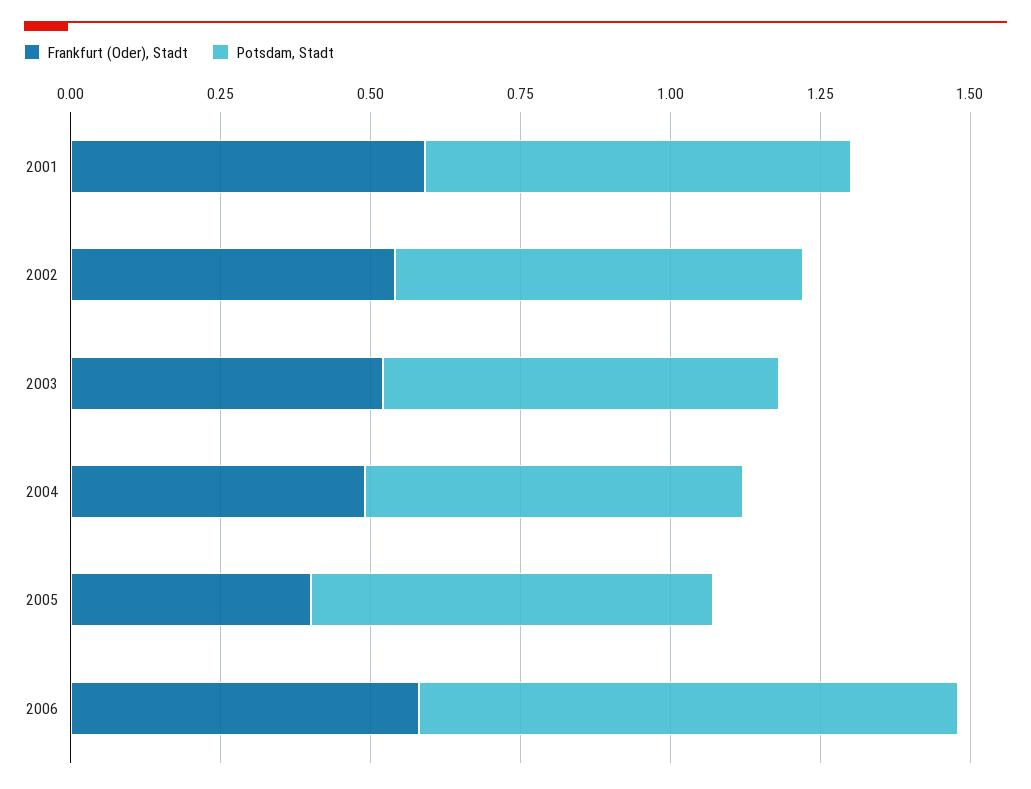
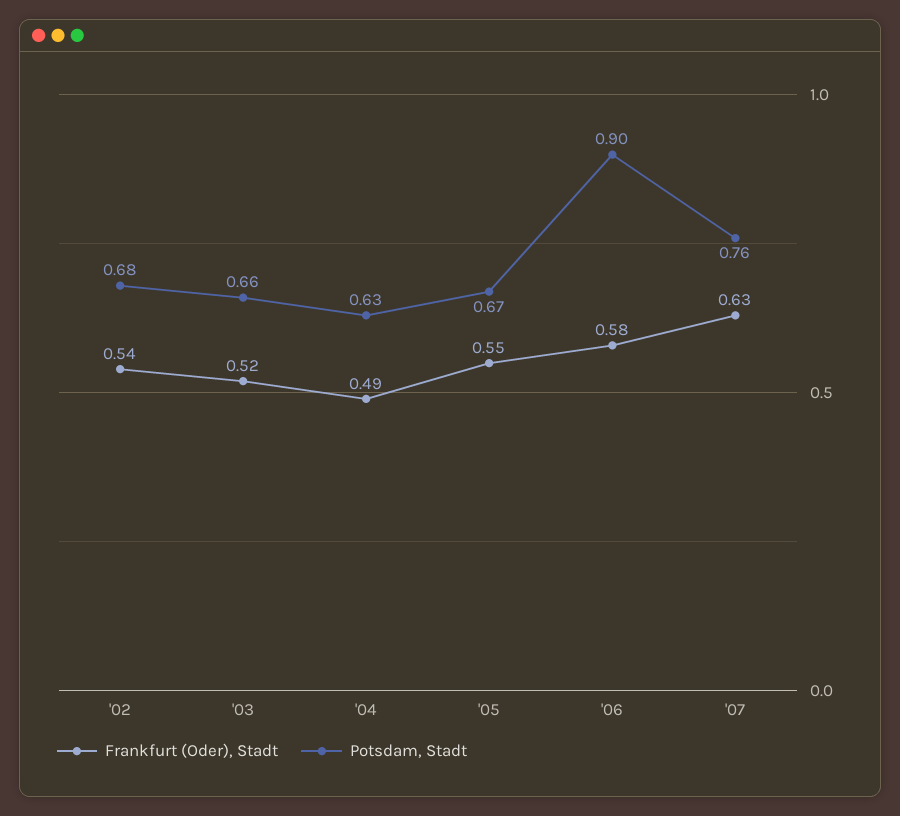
Frankfurt (Oder), Stadt, 2001: 0.6 -> none
Potsdam, Stadt, 2001: 0.7 -> none
Frankfurt (Oder), Stadt, 2005: 0.4 -> 0.55
Frankfurt (Oder), Stadt, '07: none -> 0.63
Potsdam, Stadt, '07: none -> 0.76

